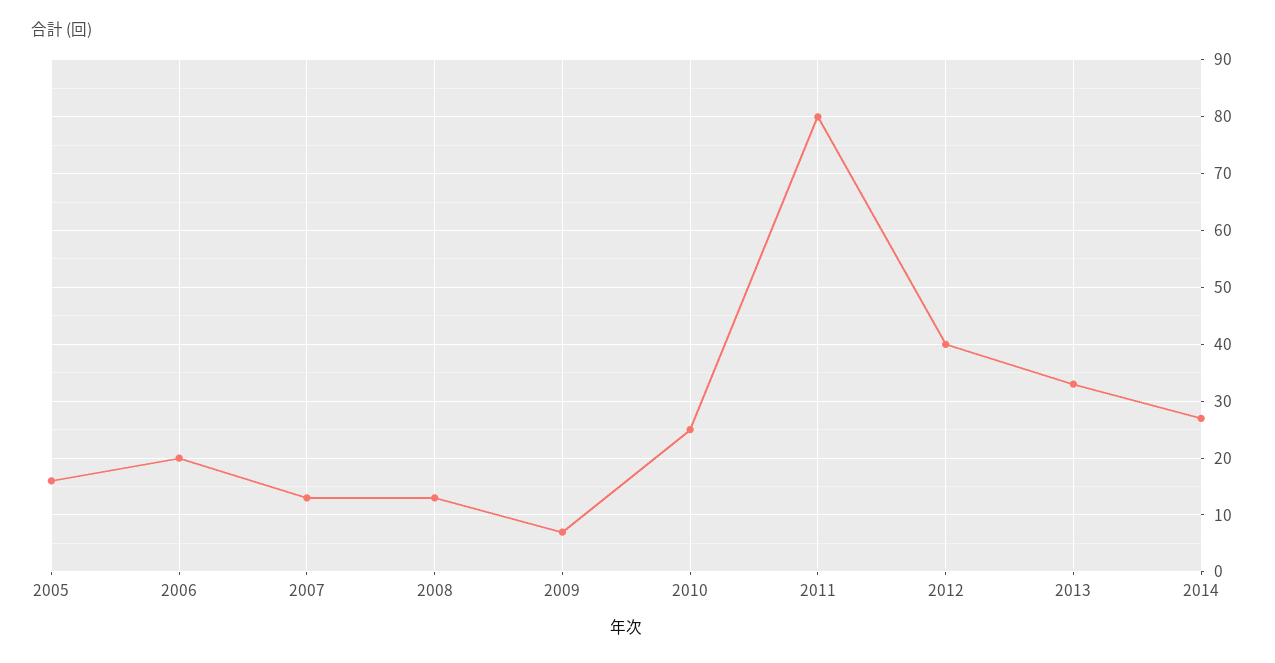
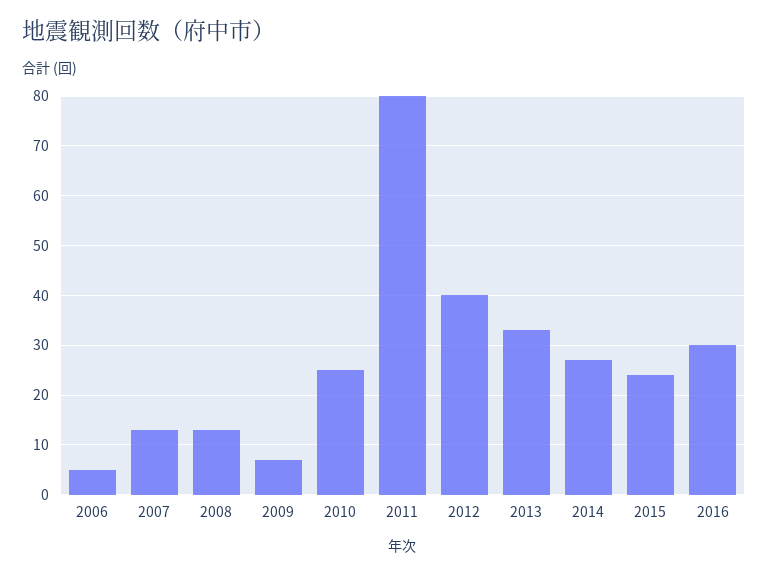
2005: 15 -> none
2006: 20 -> 5
2015: none -> 25
2016: none -> 30

